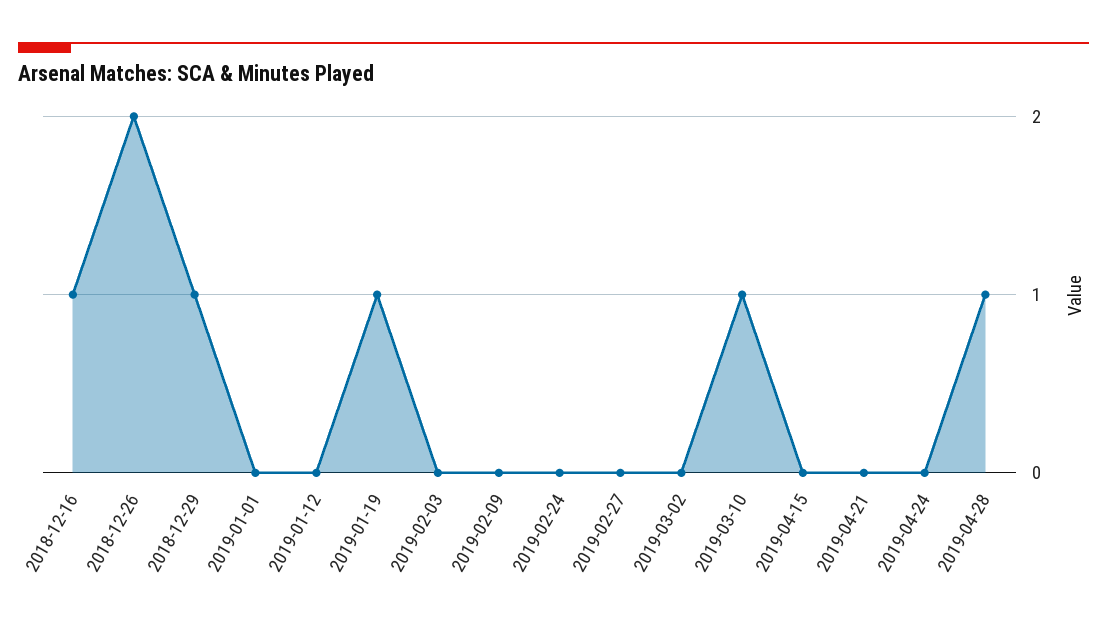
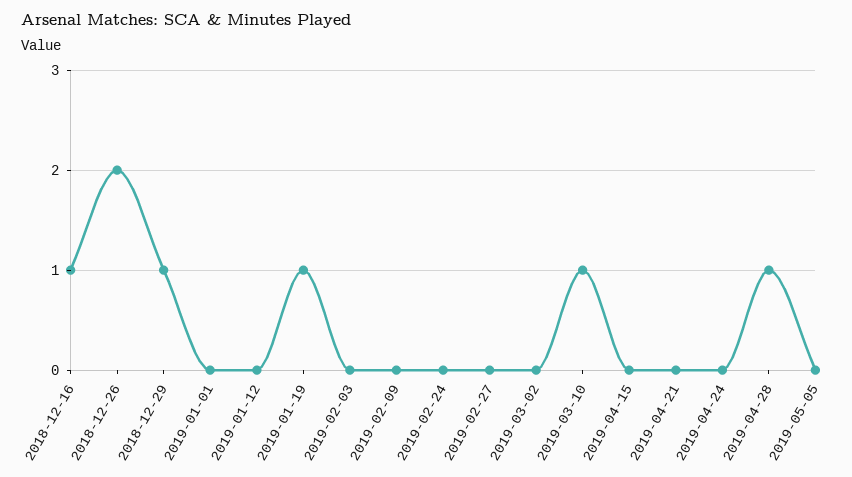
2019-05-05: none -> 0

